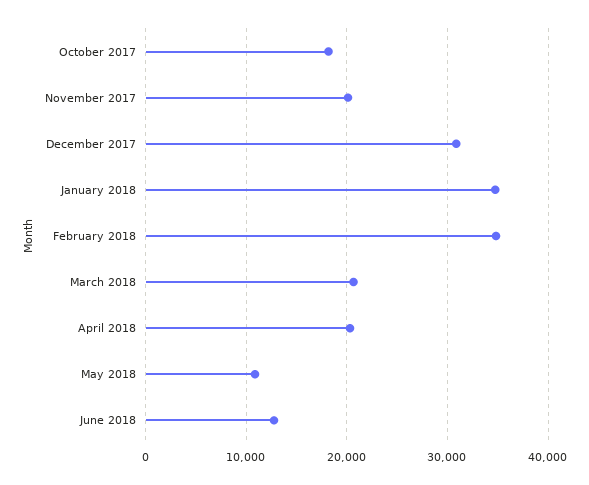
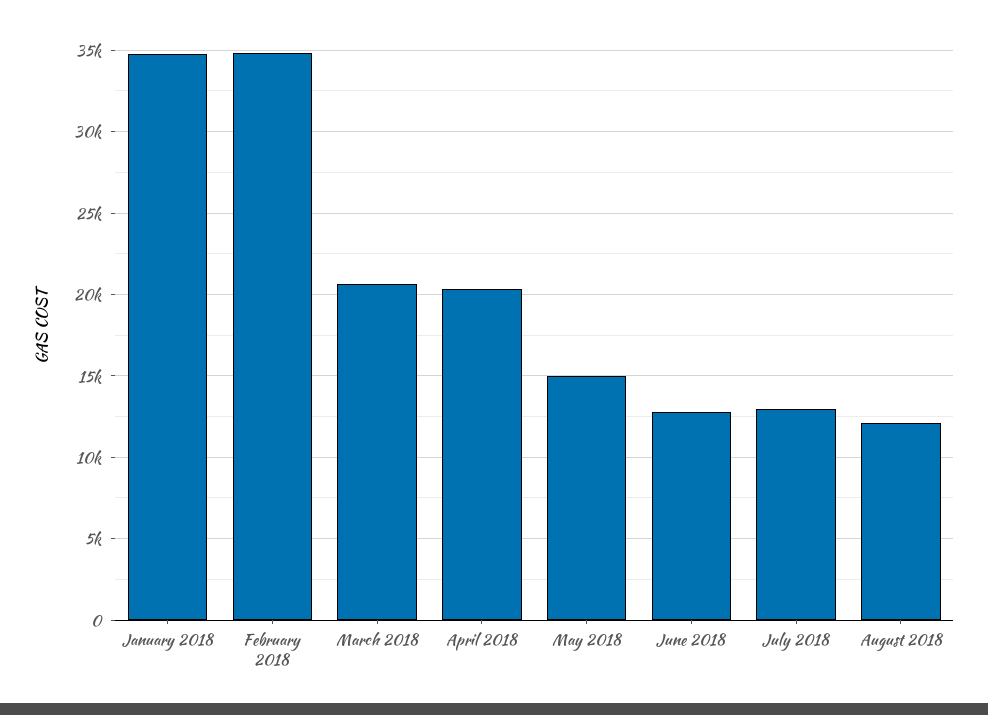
October 2017: 18000 -> none
November 2017: 20000 -> none
December 2017: 31000 -> none
May 2018: 11000 -> 15000
July 2018: none -> 13000
August 2018: none -> 12000

